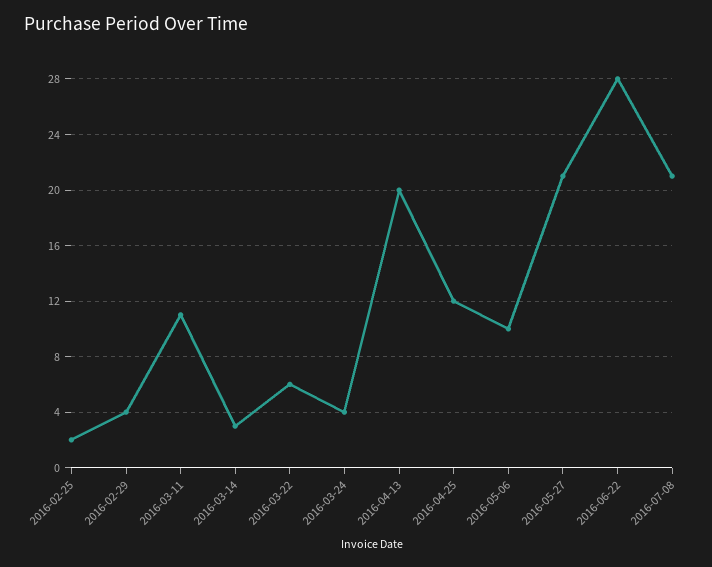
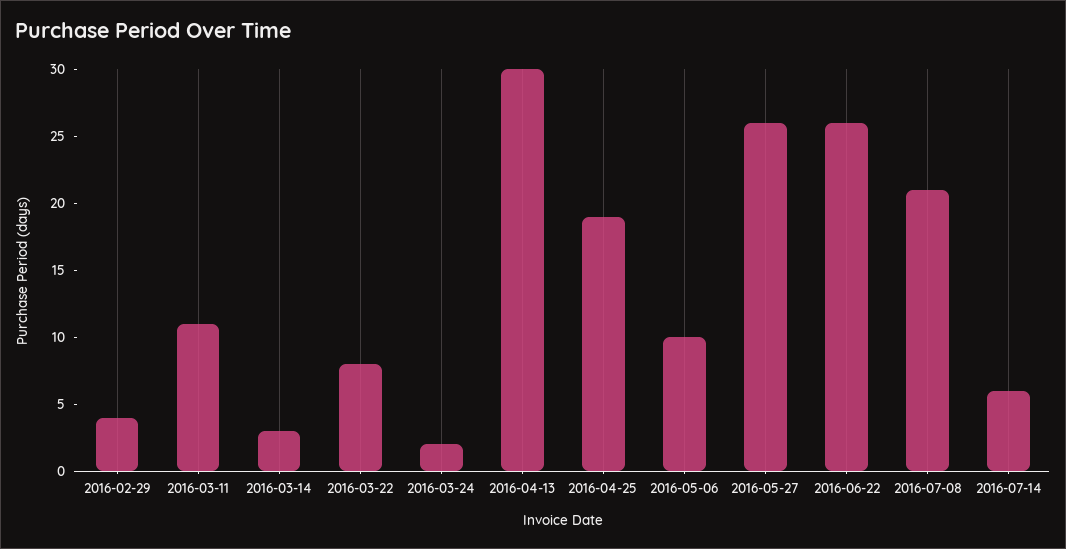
2016-02-25: 2 -> none
2016-03-22: 6 -> 8
2016-03-24: 4 -> 2
2016-04-13: 20 -> 30
2016-04-25: 12 -> 19
2016-05-27: 21 -> 26
2016-06-22: 28 -> 26
2016-07-14: none -> 6

